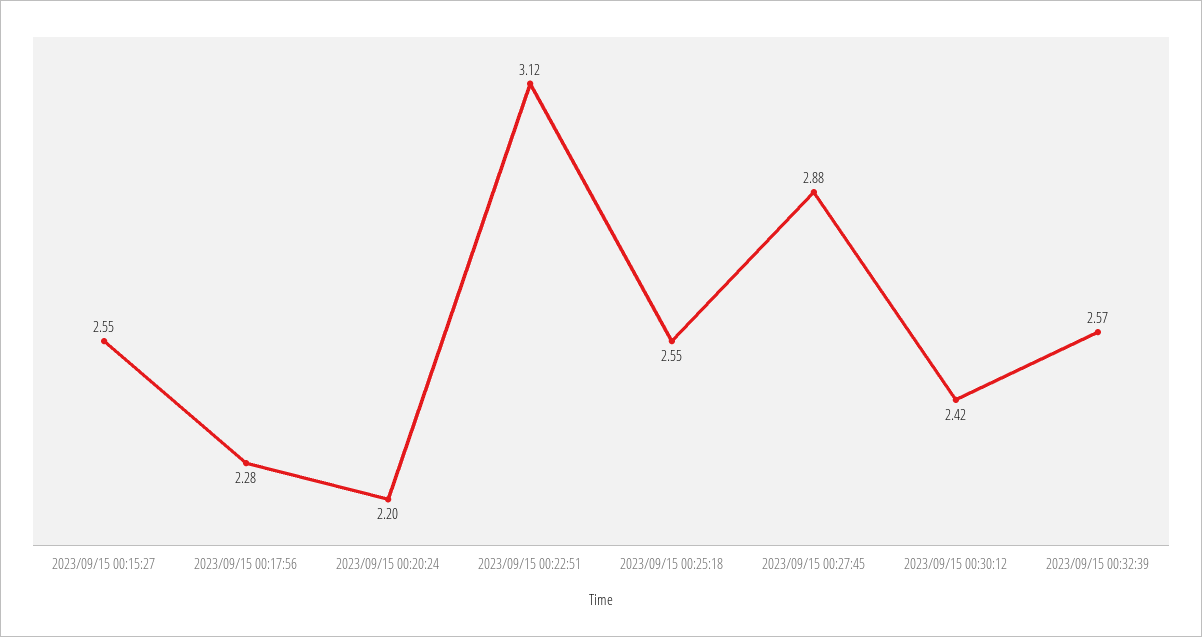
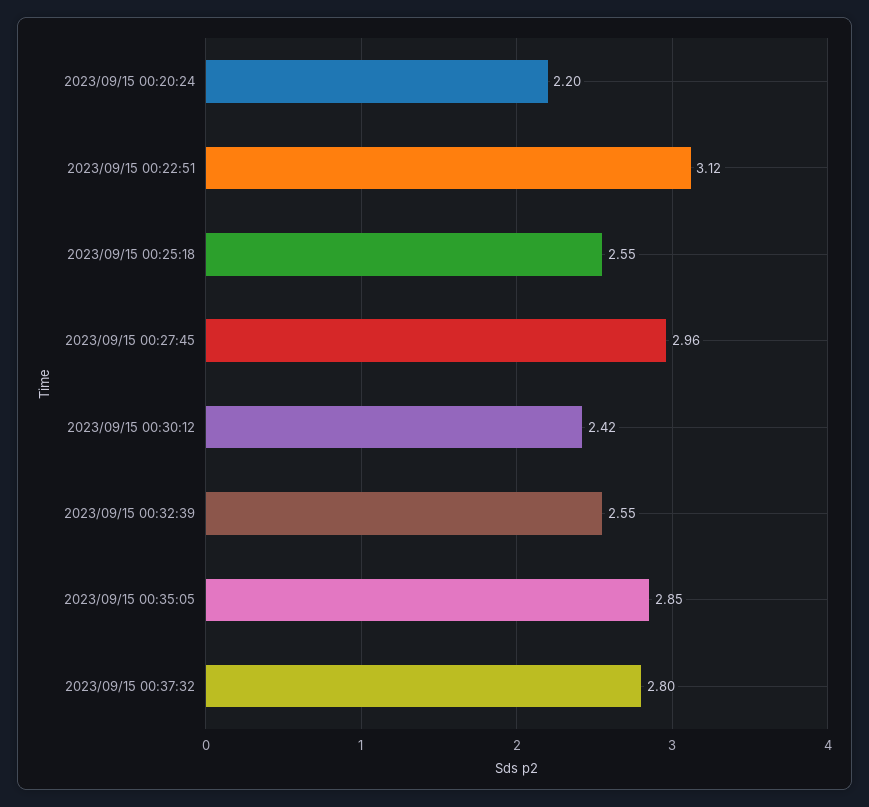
2023/09/15 00:15:27: 2.55 -> none
2023/09/15 00:17:56: 2.28 -> none
2023/09/15 00:27:45: 2.88 -> 2.96
2023/09/15 00:32:39: 2.57 -> 2.55
2023/09/15 00:35:05: none -> 2.85
2023/09/15 00:37:32: none -> 2.8

